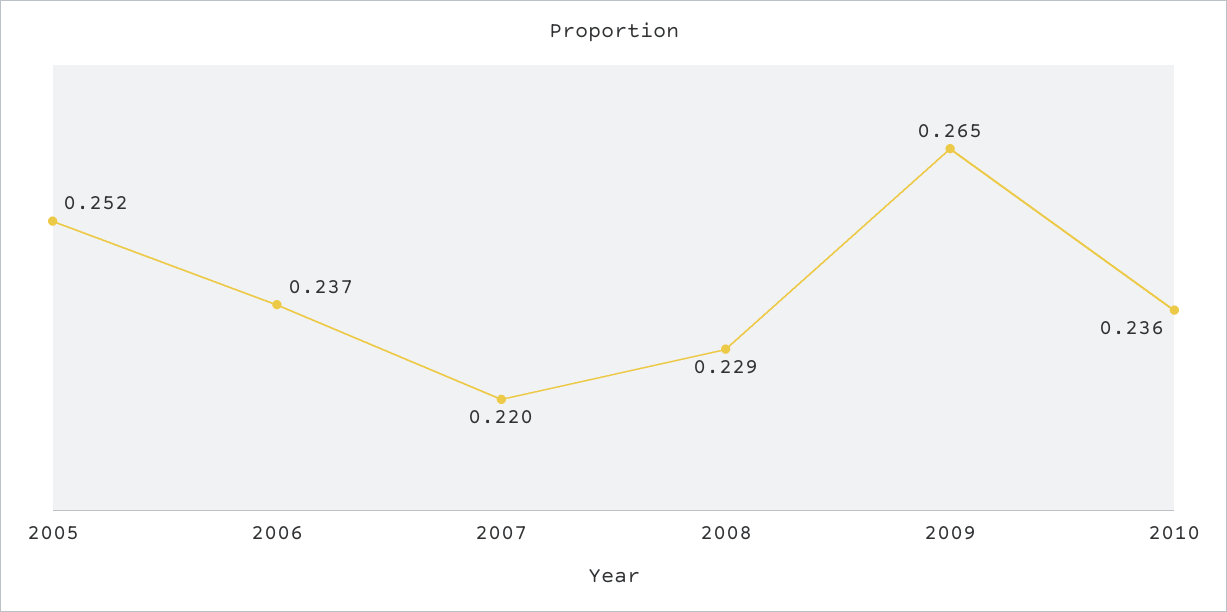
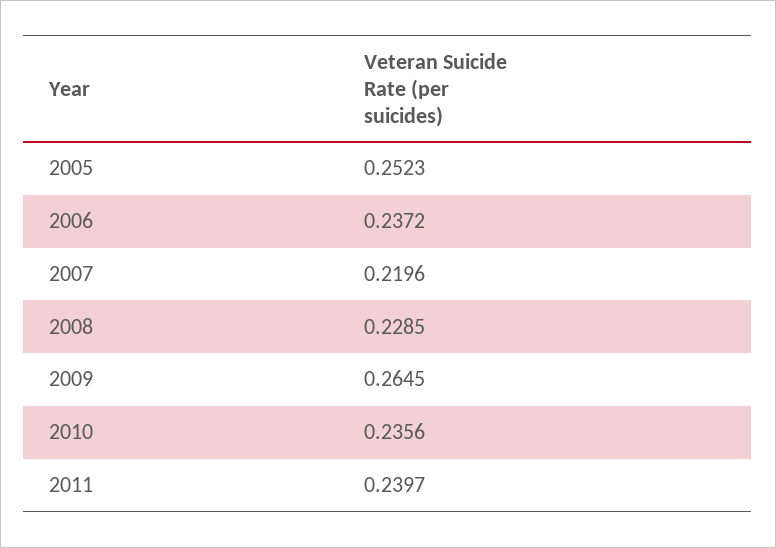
2011: none -> 0.2397

